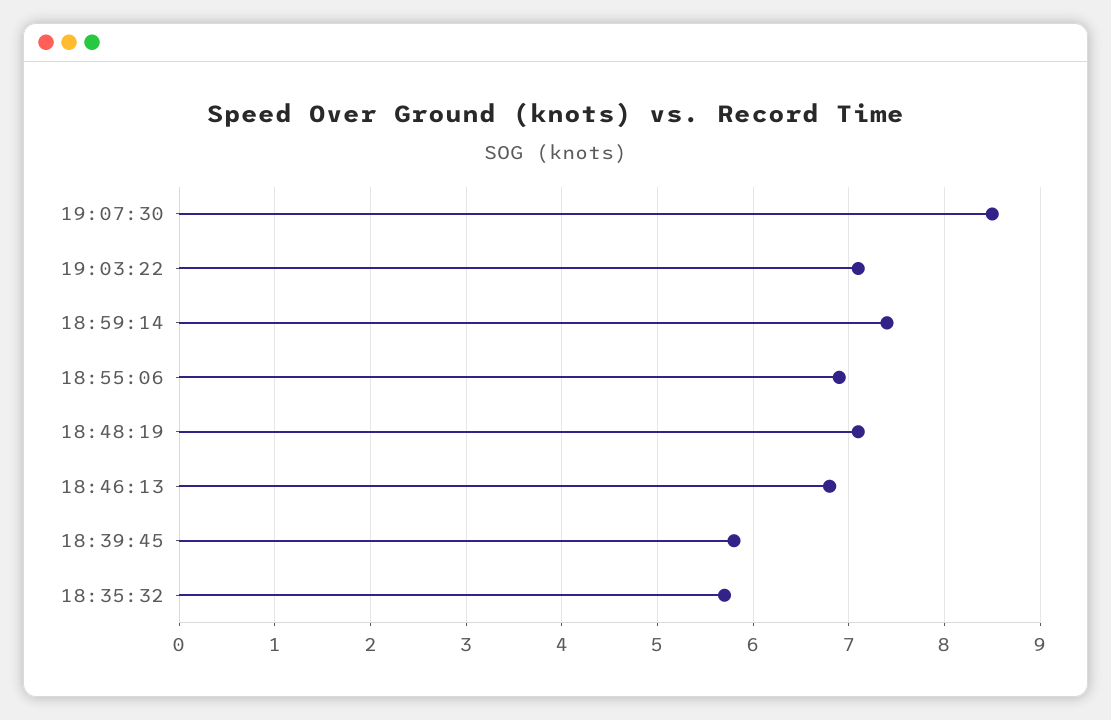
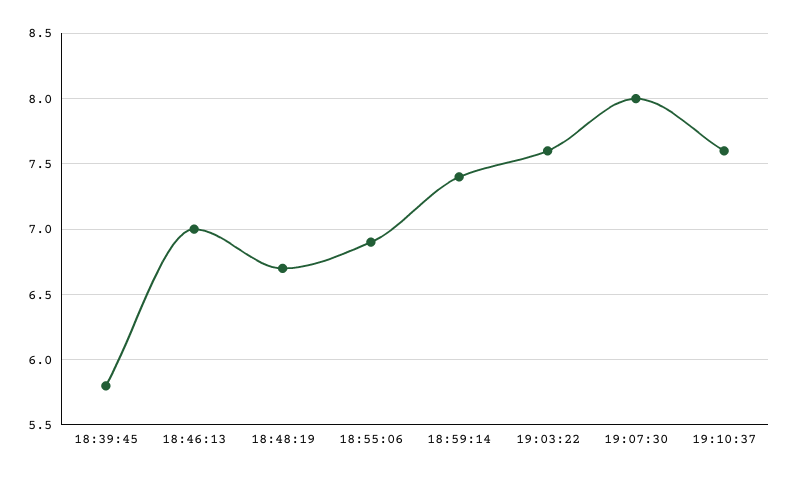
19:07:30: 8.5 -> 8
19:03:22: 7.1 -> 7.6
18:48:19: 7.1 -> 6.7
18:46:13: 6.8 -> 7
18:35:32: 5.7 -> none
19:10:37: none -> 7.6

